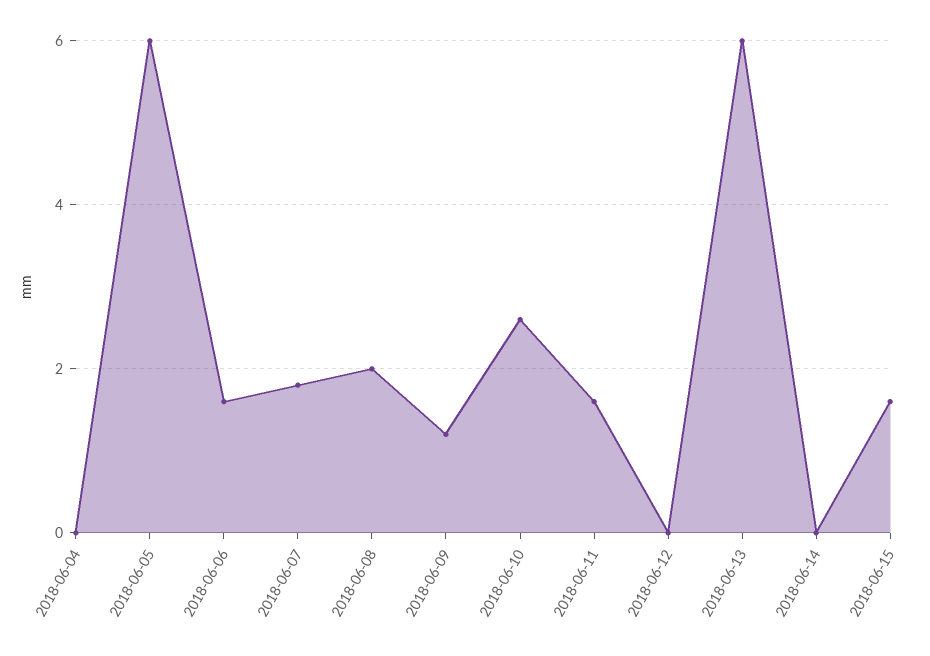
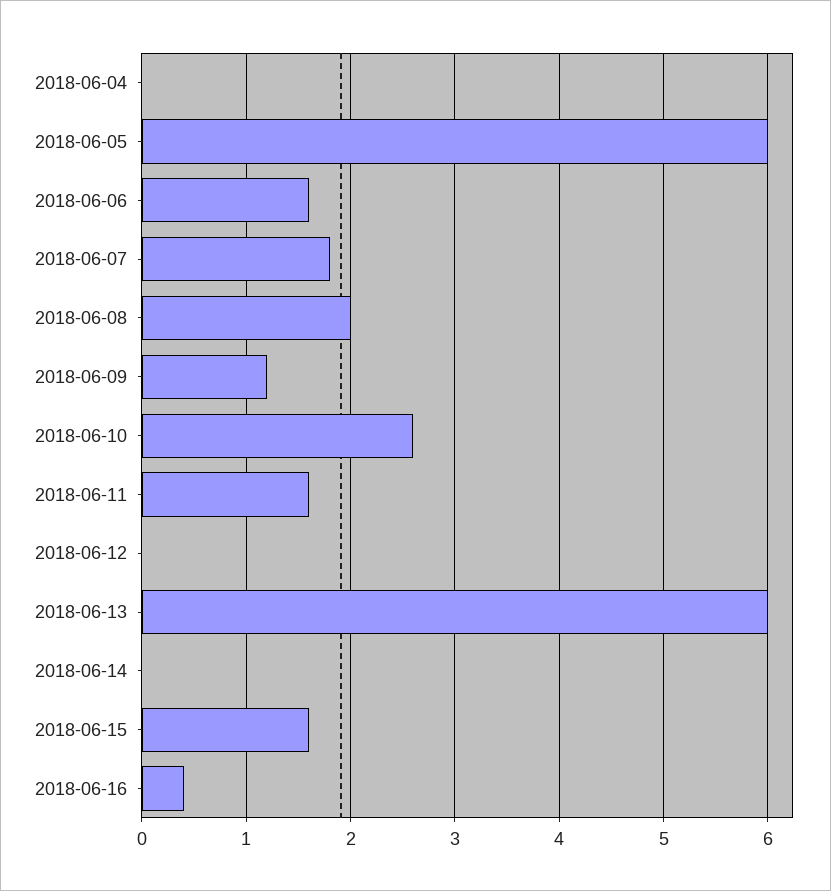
2018-06-16: none -> 0.4

